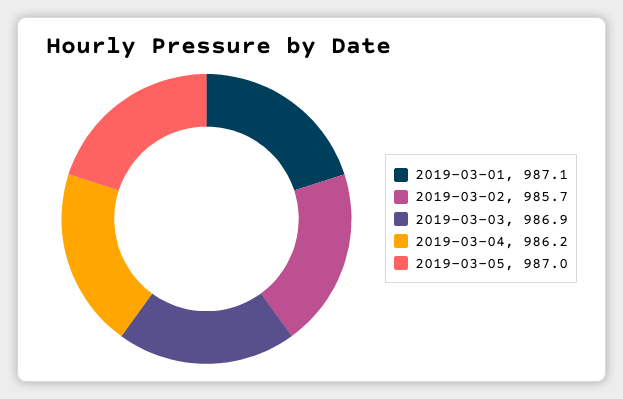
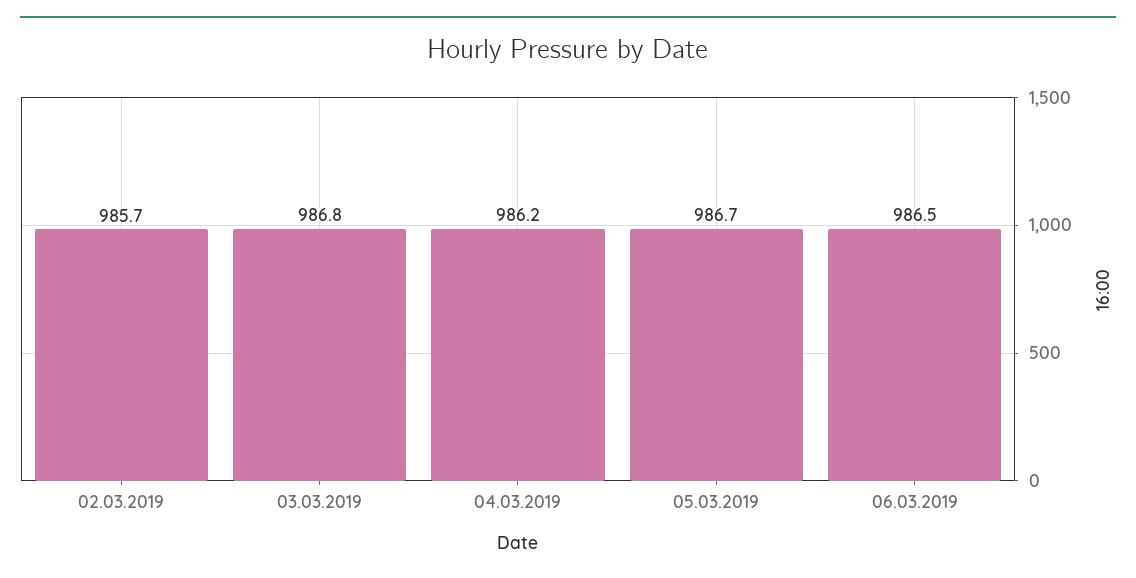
2019-03-01: 987.1 -> none
2019-03-03: 986.9 -> 986.8
2019-03-05: 987 -> 986.7
06.03.2019: none -> 986.5

